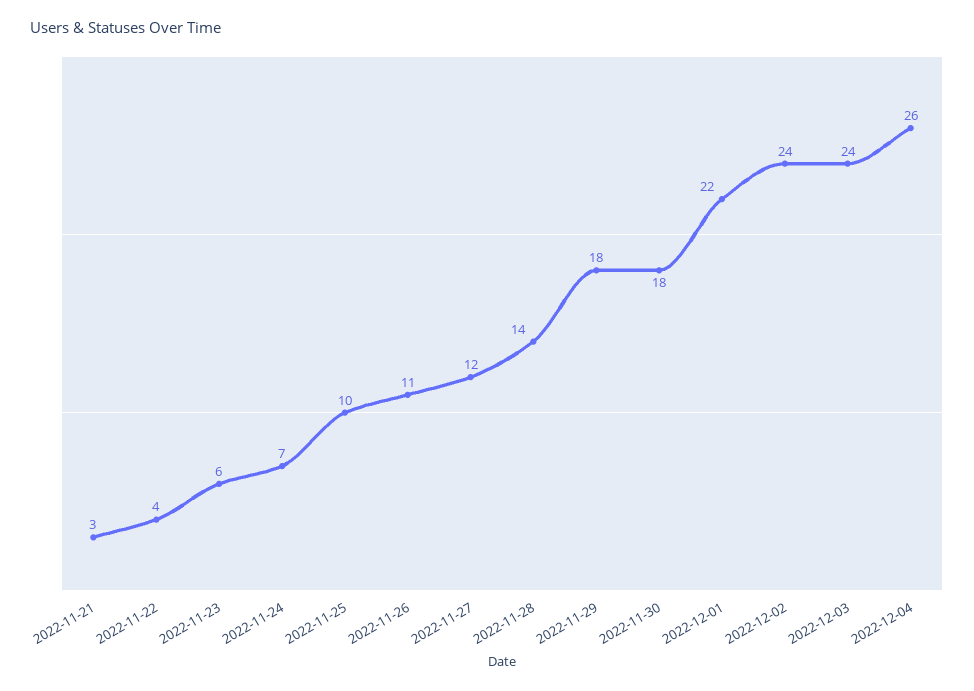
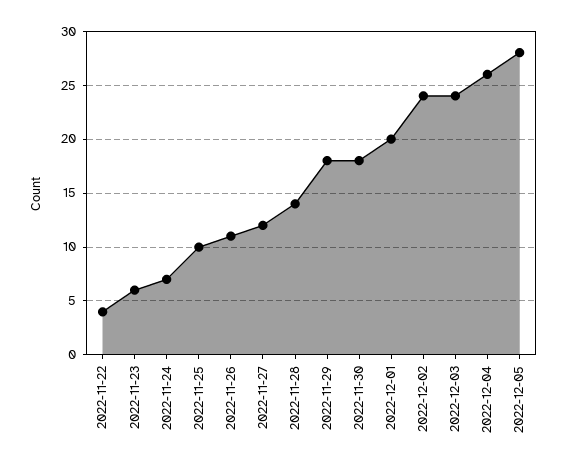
2022-11-21: 3 -> none
2022-12-01: 22 -> 20
2022-12-05: none -> 28

